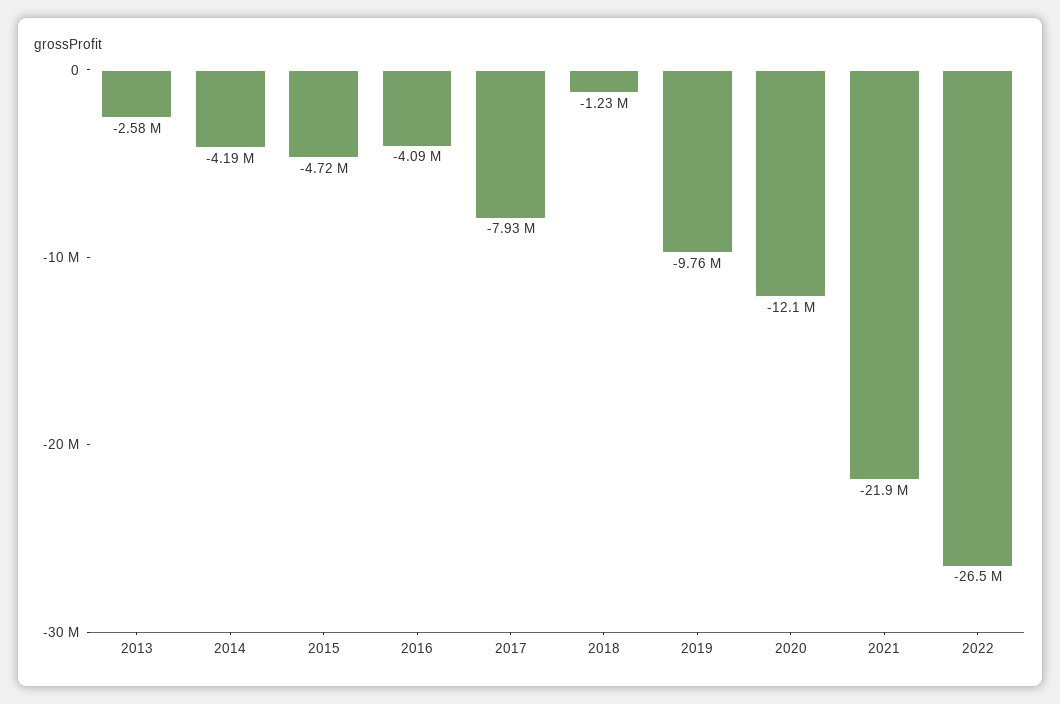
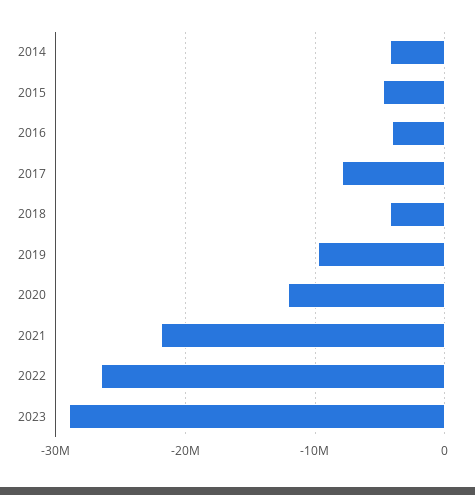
2013: -2580000 -> none
2018: -1230000 -> -4000000
2023: none -> -29000000

